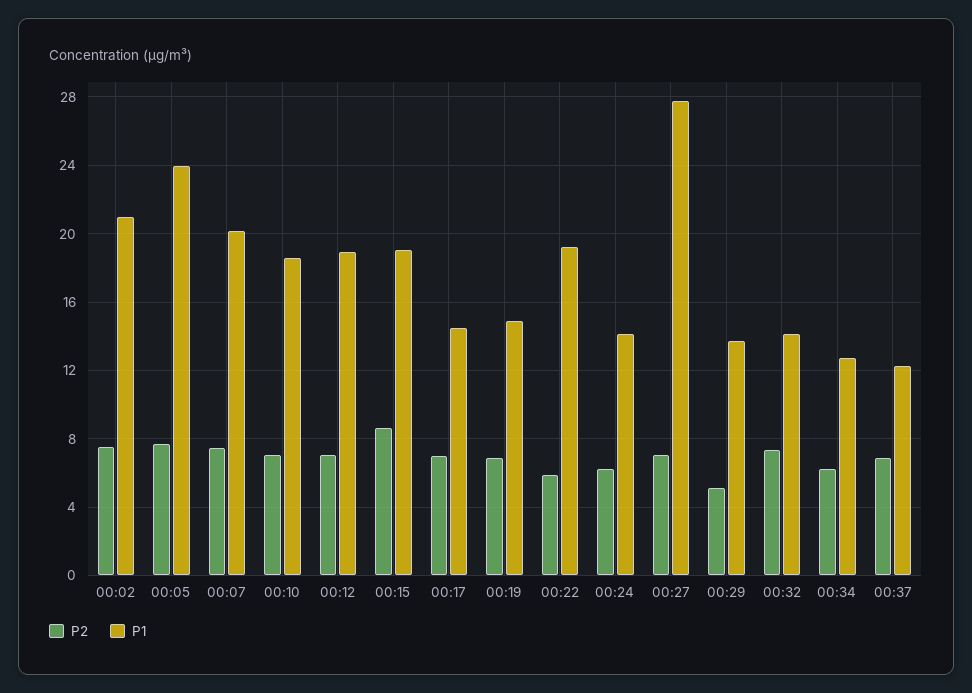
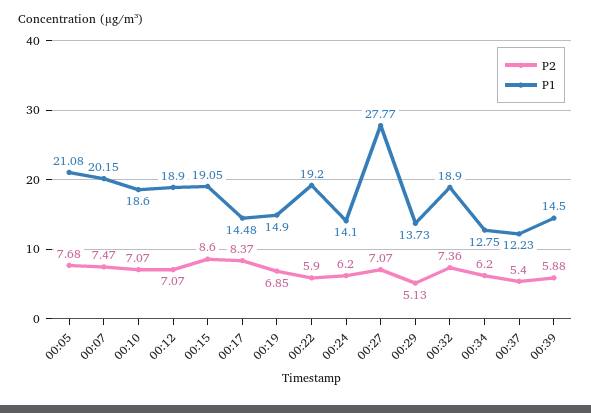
P2, 00:02: 7.5 -> none
P1, 00:02: 21 -> none
P1, 00:05: 24 -> 21.08
P2, 00:17: 7 -> 8.37
P1, 00:32: 14 -> 18.9
P2, 00:37: 7 -> 5.4
P2, 00:39: none -> 5.88
P1, 00:39: none -> 14.5

